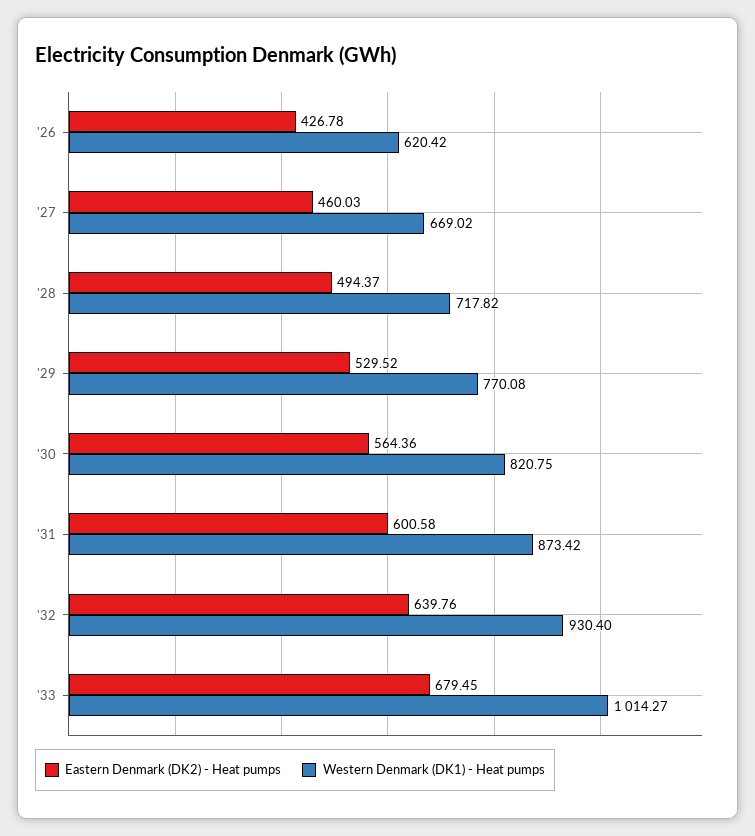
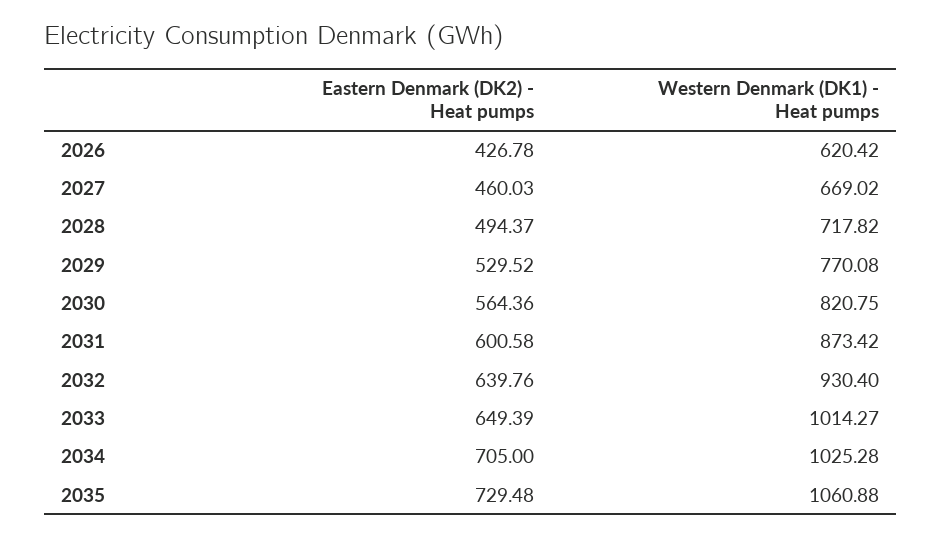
Eastern Denmark (DK2) - Heat pumps, '33: 679.45 -> 649.39
Eastern Denmark (DK2) - Heat pumps, 2034: none -> 705
Western Denmark (DK1) - Heat pumps, 2034: none -> 1025.28
Eastern Denmark (DK2) - Heat pumps, 2035: none -> 729.48
Western Denmark (DK1) - Heat pumps, 2035: none -> 1060.88

